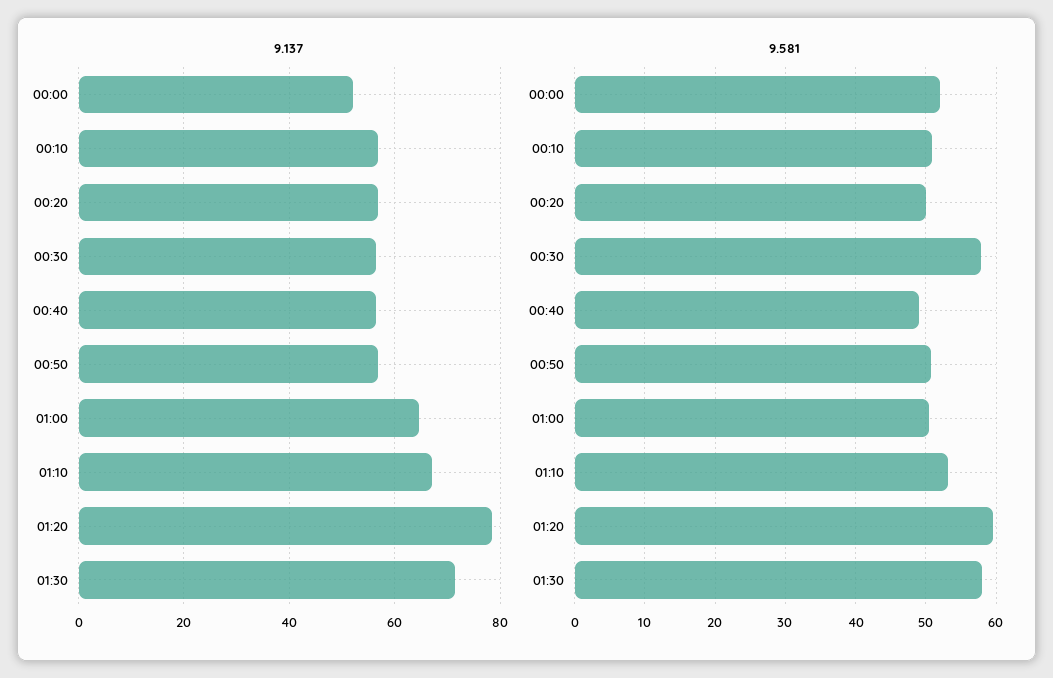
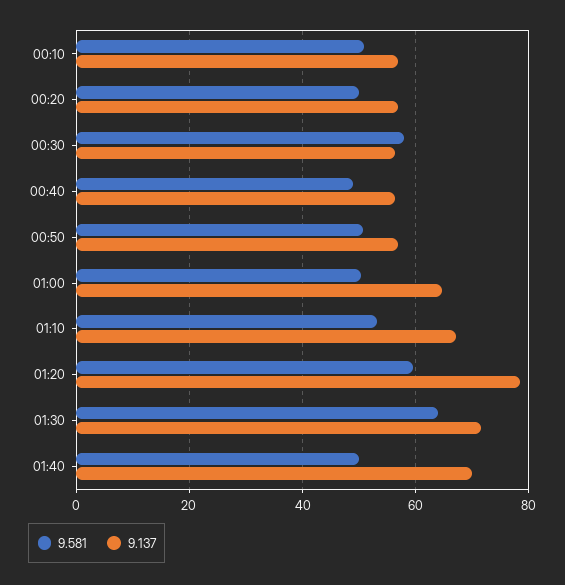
9.137, 00:00: 52 -> none
9.581, 00:00: 52 -> none
9.581, 01:30: 58 -> 64
9.581, 01:40: none -> 50
9.137, 01:40: none -> 70

